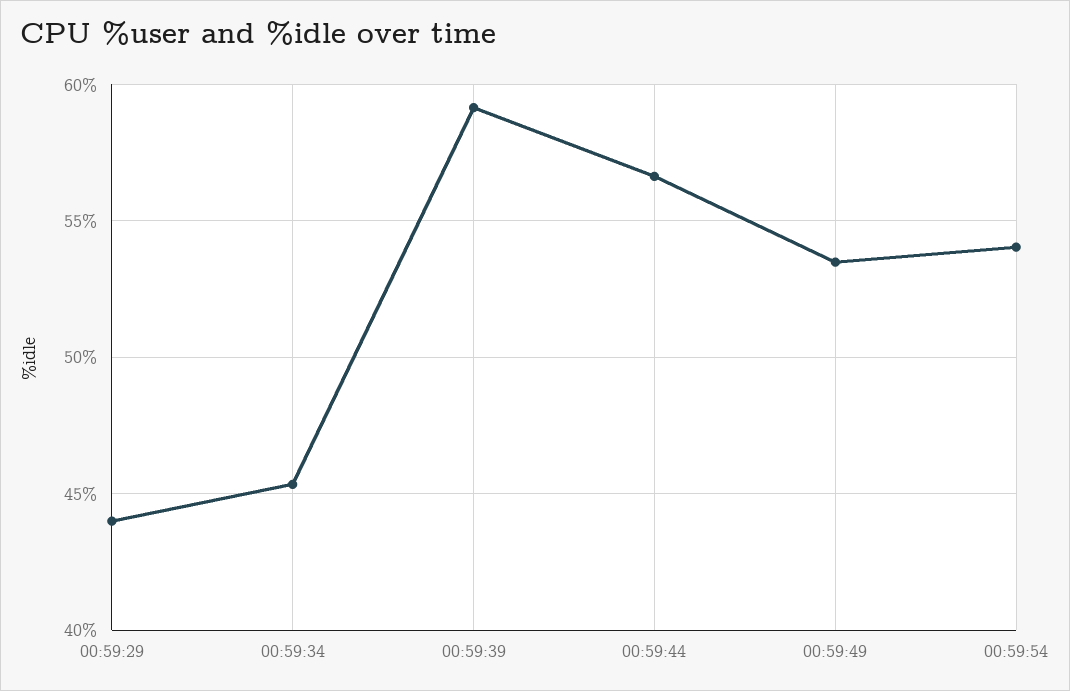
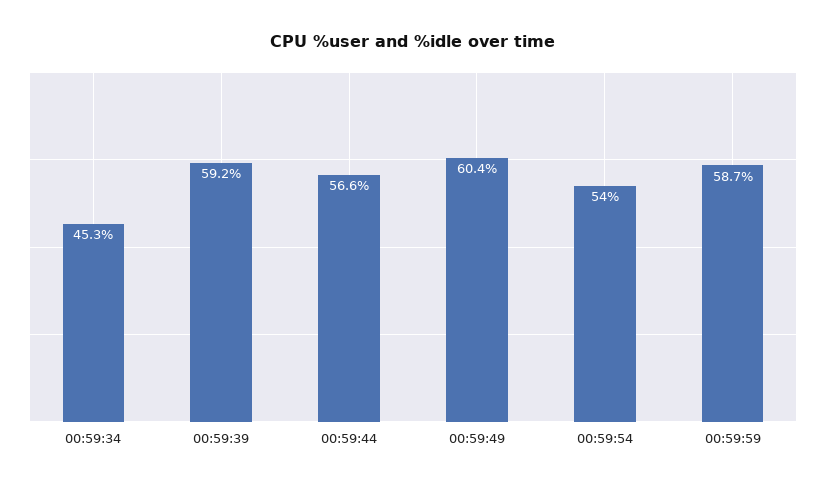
00:59:29: 44 -> none
00:59:49: 53.5 -> 60.4
00:59:59: none -> 58.7

